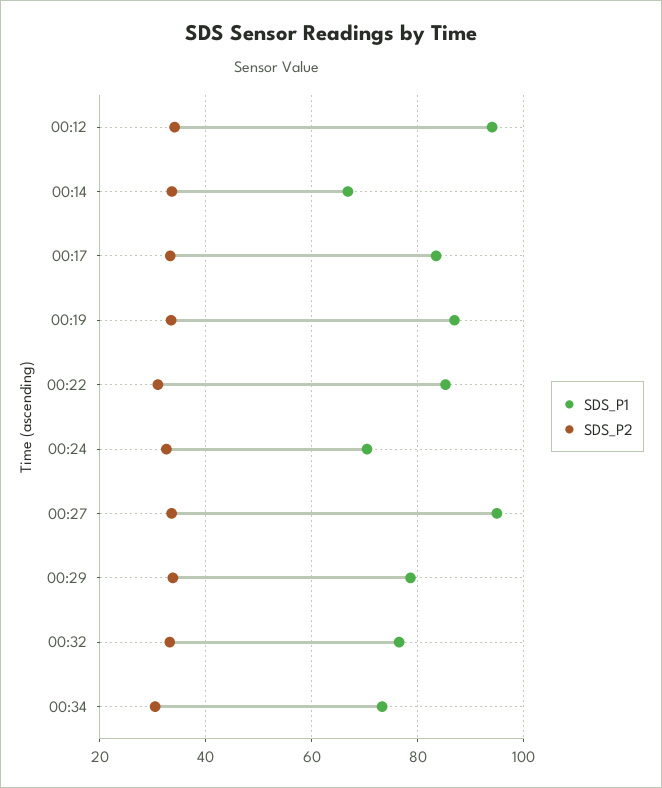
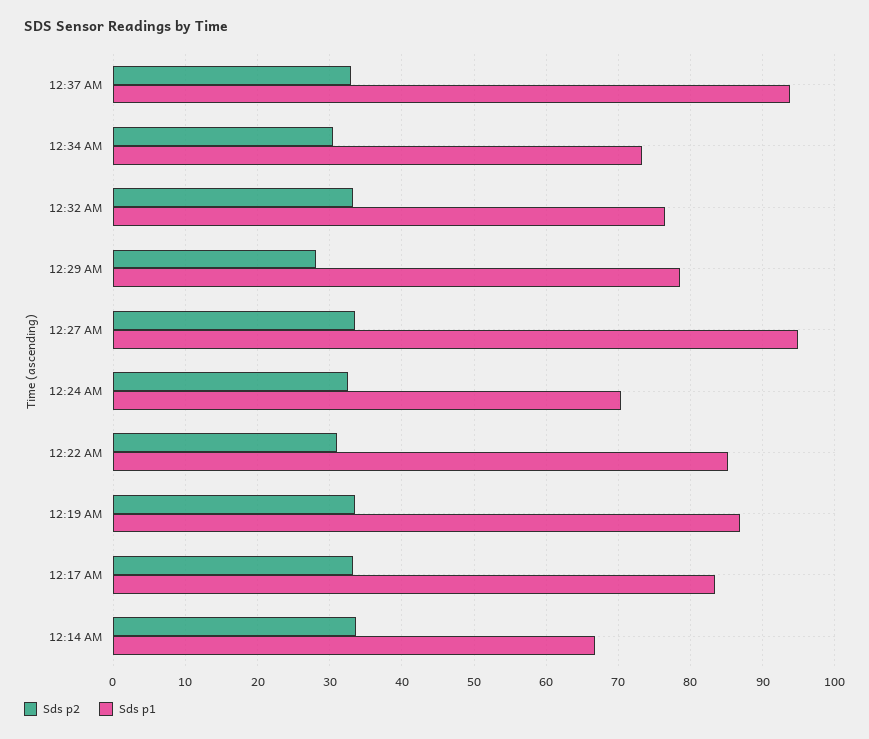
SDS_P1, 00:12: 94 -> none
SDS_P2, 00:12: 34 -> none
SDS_P2, 00:29: 34 -> 28
SDS_P2, 12:37 AM: none -> 33
SDS_P1, 12:37 AM: none -> 94

